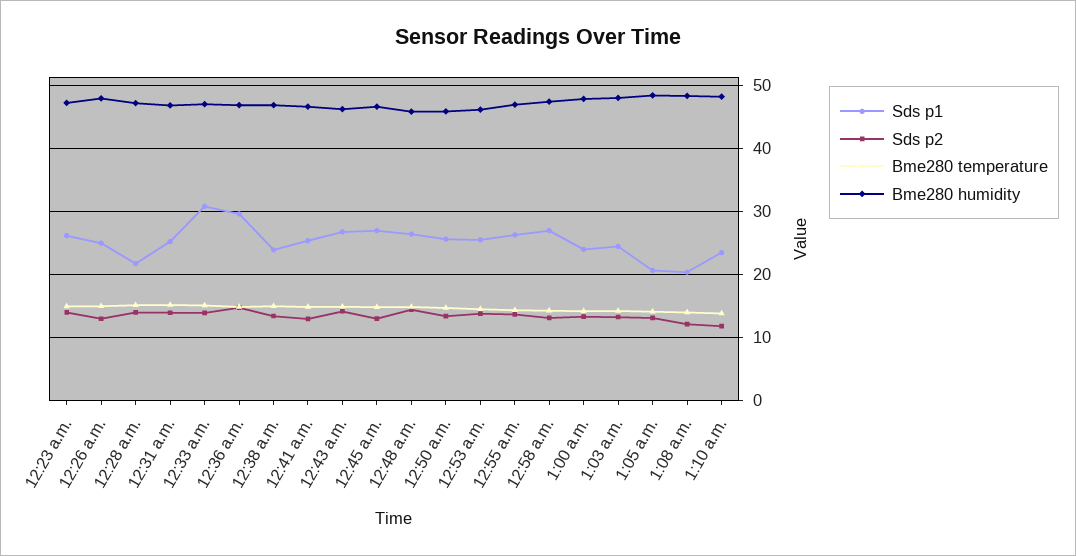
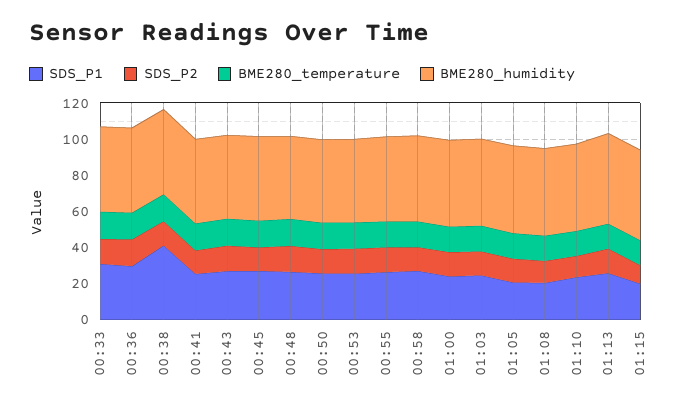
Sds p1, 12:23 a.m.: 26 -> none
Sds p2, 12:23 a.m.: 14 -> none
Bme280 temperature, 12:23 a.m.: 15 -> none
Bme280 humidity, 12:23 a.m.: 47 -> none
Sds p1, 12:26 a.m.: 25 -> none
Sds p2, 12:26 a.m.: 13 -> none
Bme280 temperature, 12:26 a.m.: 15 -> none
Bme280 humidity, 12:26 a.m.: 48 -> none
Sds p1, 12:28 a.m.: 22 -> none
Sds p2, 12:28 a.m.: 14 -> none
Bme280 temperature, 12:28 a.m.: 15 -> none
Bme280 humidity, 12:28 a.m.: 47 -> none
Sds p1, 12:31 a.m.: 25 -> none
Sds p2, 12:31 a.m.: 14 -> none
Bme280 temperature, 12:31 a.m.: 15 -> none
Bme280 humidity, 12:31 a.m.: 47 -> none
Sds p1, 12:38 a.m.: 24 -> 40
Sds p1, 01:13: none -> 25
Sds p2, 01:13: none -> 15
Bme280 temperature, 01:13: none -> 15
Bme280 humidity, 01:13: none -> 50
Sds p1, 01:15: none -> 20
Sds p2, 01:15: none -> 10
Bme280 temperature, 01:15: none -> 15
Bme280 humidity, 01:15: none -> 50

